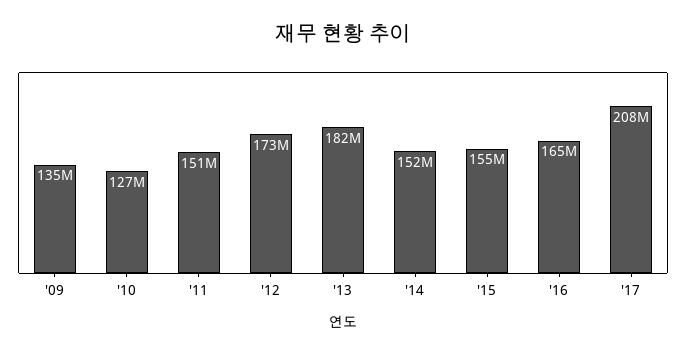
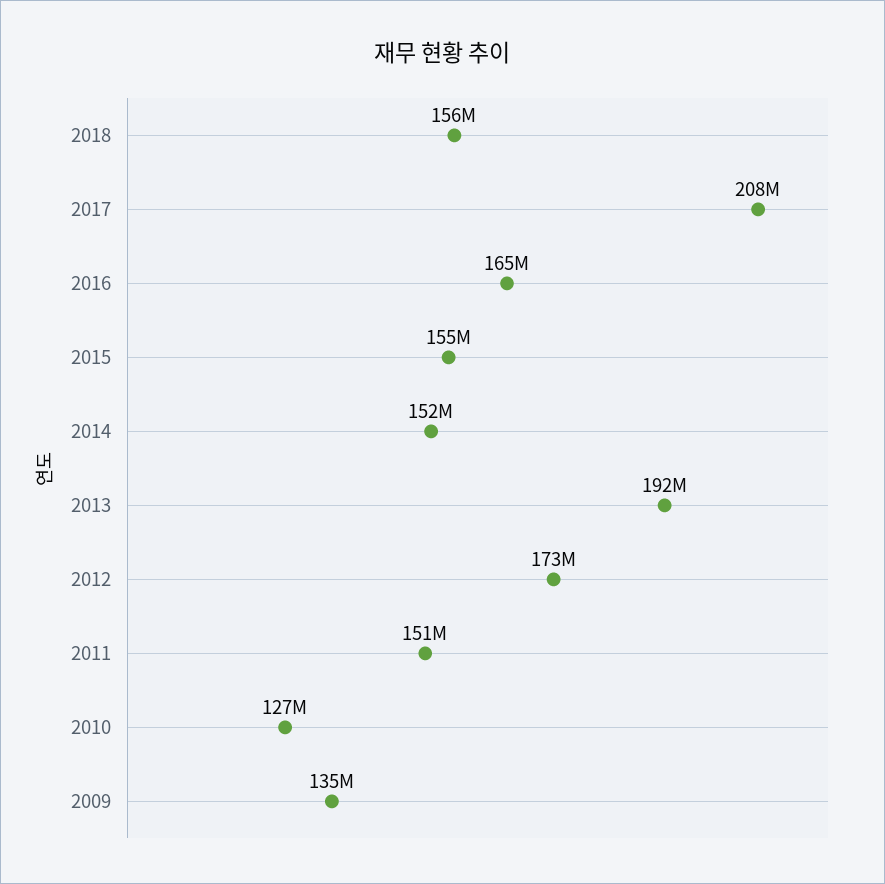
'13: 182000000 -> 192000000
2018: none -> 156000000

